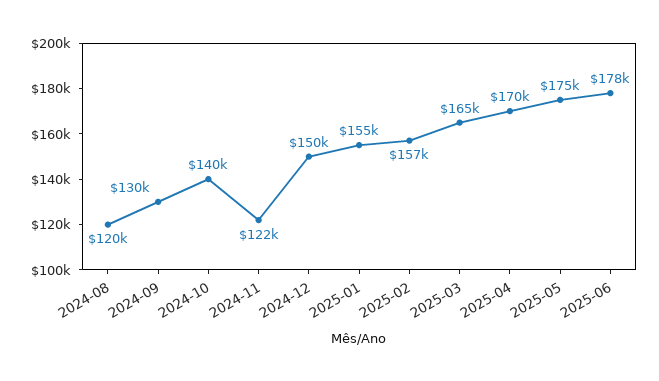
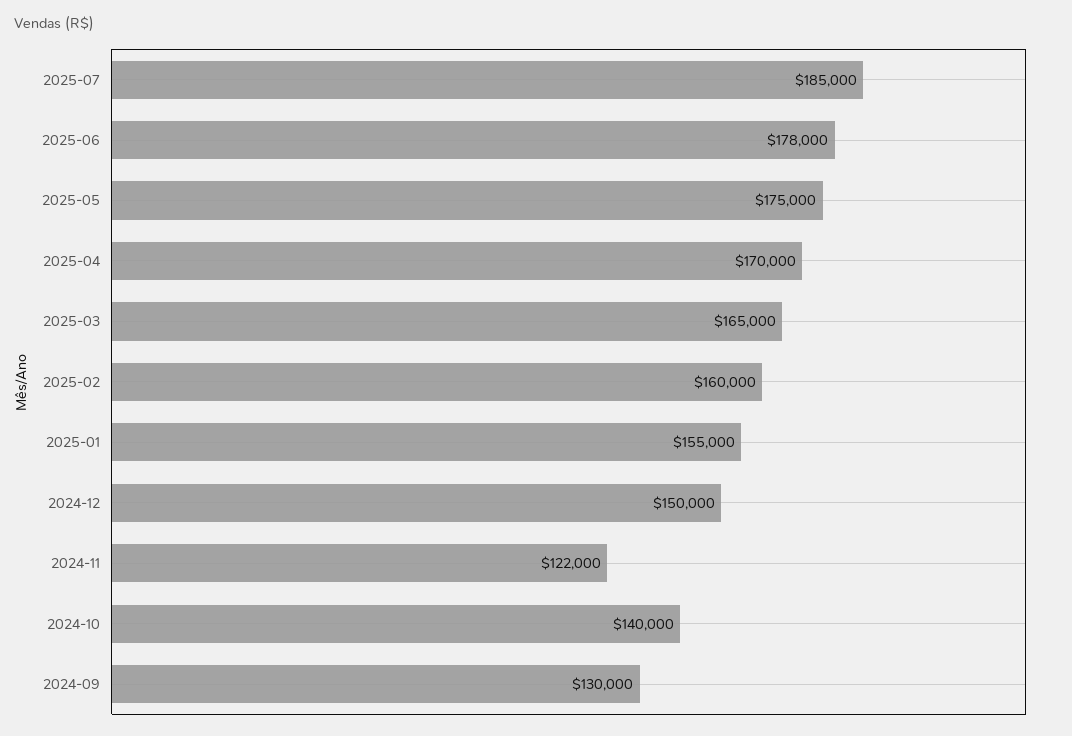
2024-08: 120000 -> none
2025-02: 157000 -> 160000
2025-07: none -> 185000

